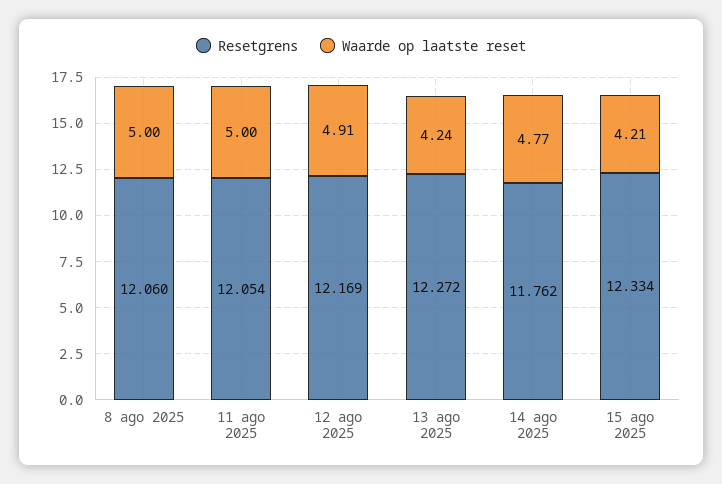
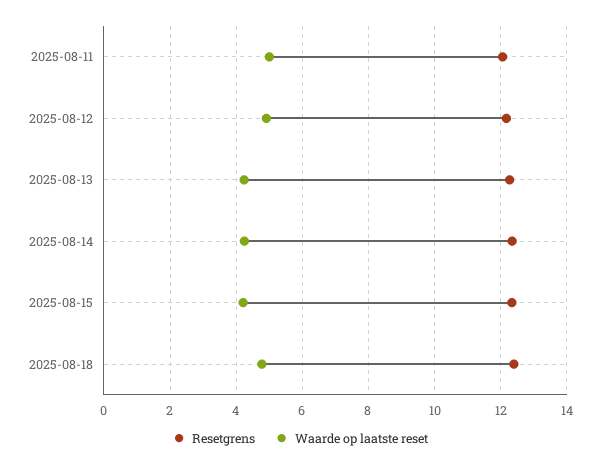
Resetgrens, 8 ago 2025: 12.06 -> none
Waarde op laatste reset, 8 ago 2025: 5 -> none
Resetgrens, 14 ago 2025: 11.762 -> 12.4
Waarde op laatste reset, 14 ago 2025: 4.77 -> 4.2
Resetgrens, 2025-08-18: none -> 12.4
Waarde op laatste reset, 2025-08-18: none -> 4.8

